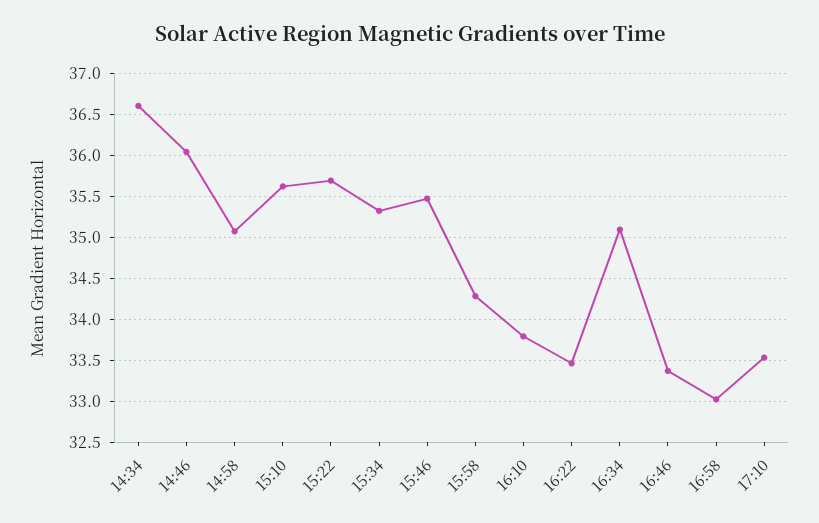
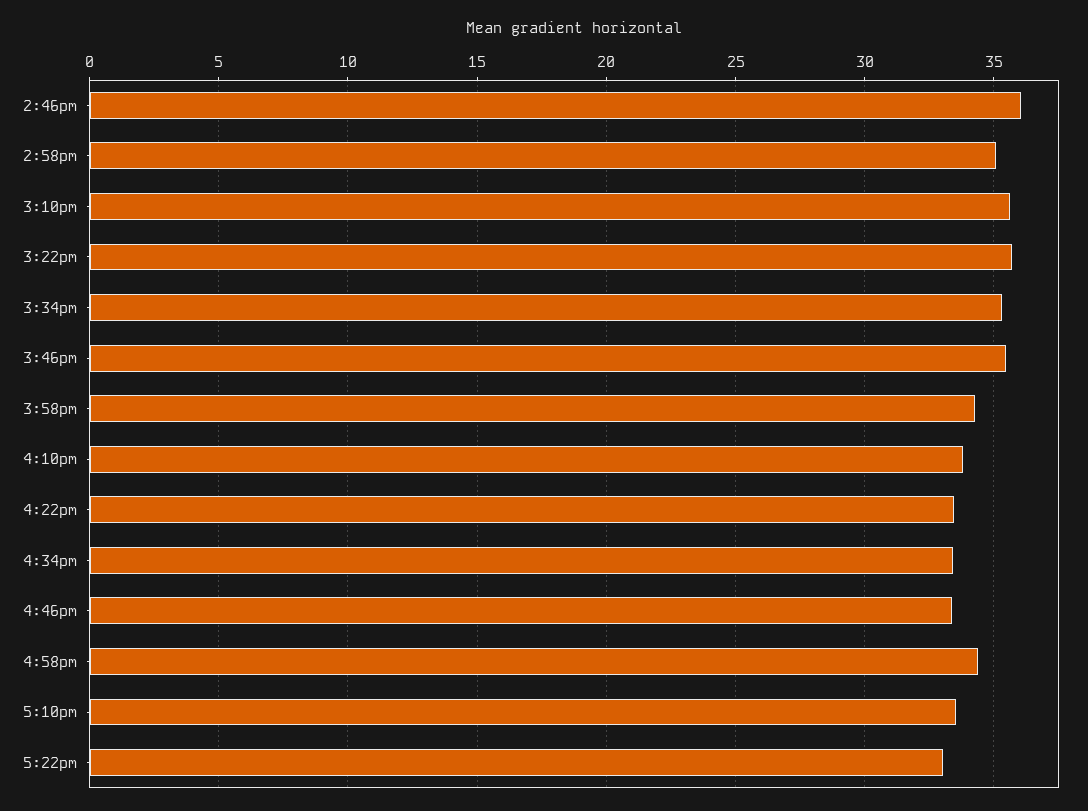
14:34: 36.6 -> none
16:34: 35.1 -> 33.5
16:58: 33 -> 34.5
5:22pm: none -> 33

